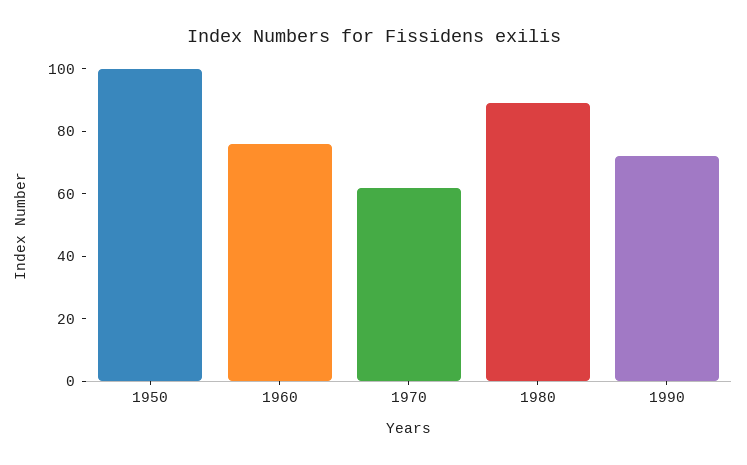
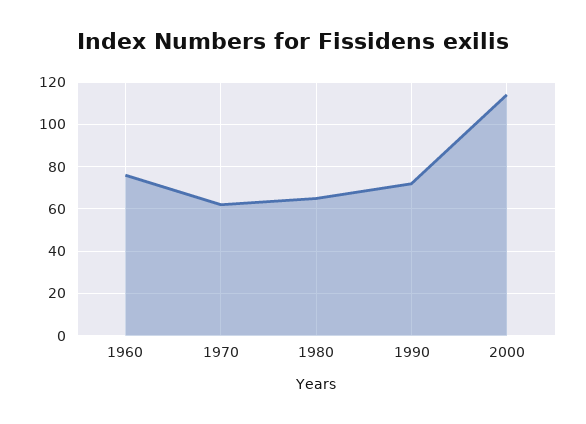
1950: 100 -> none
1980: 90 -> 65
2000: none -> 115

